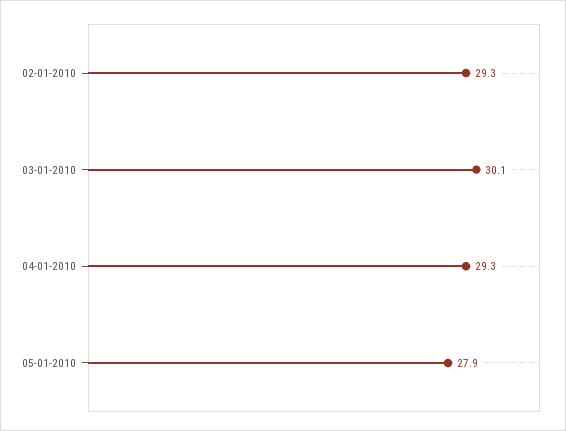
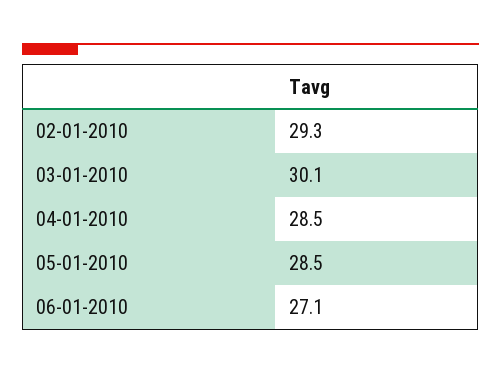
04-01-2010: 29.3 -> 28.5
05-01-2010: 27.9 -> 28.5
06-01-2010: none -> 27.1

